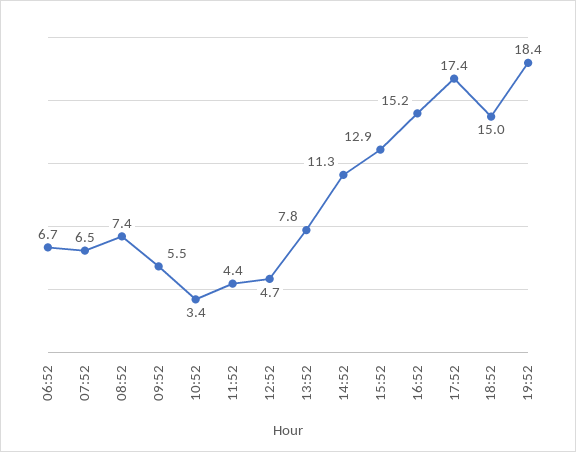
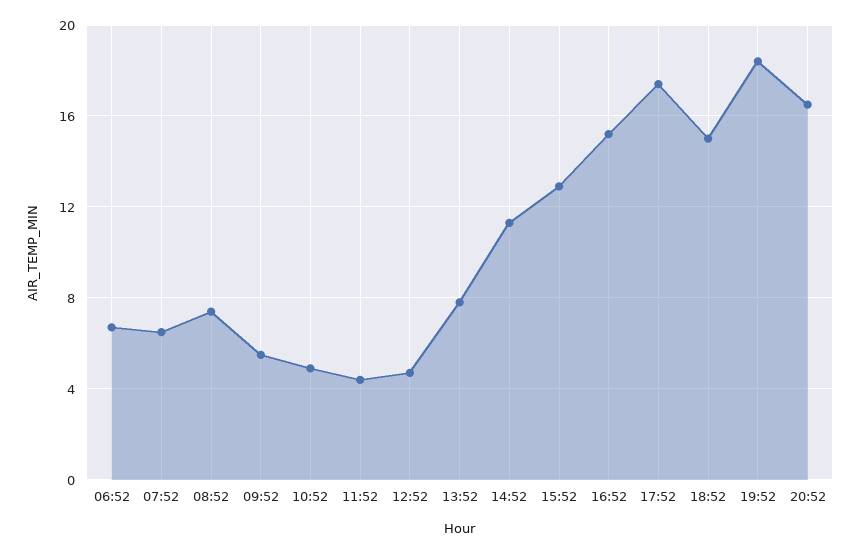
10:52: 3.4 -> 5
20:52: none -> 16.5

